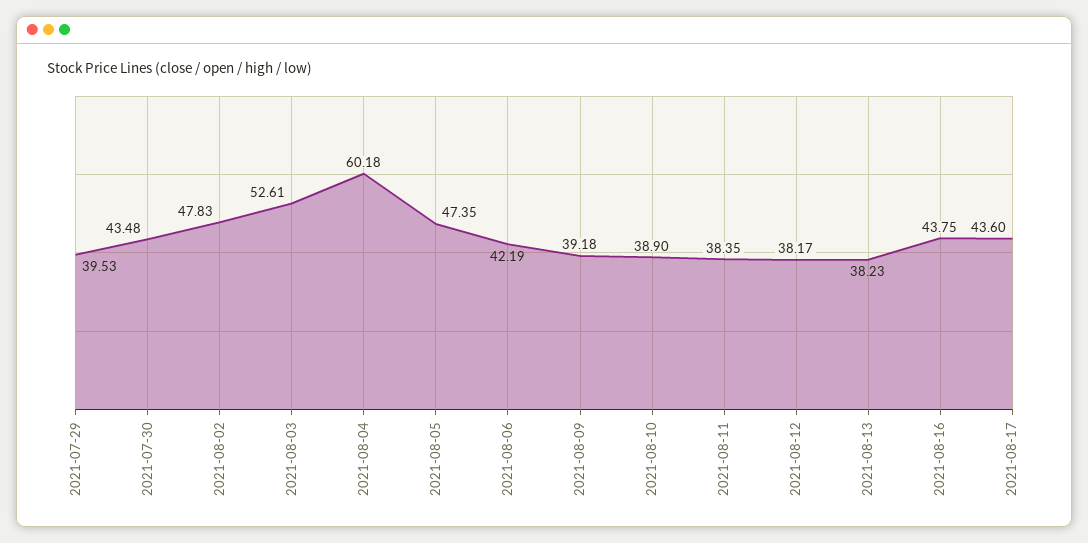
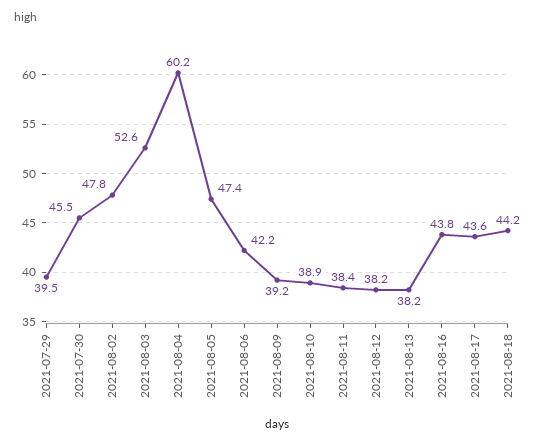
2021-07-30: 43.48 -> 45.5
2021-08-18: none -> 44.2

